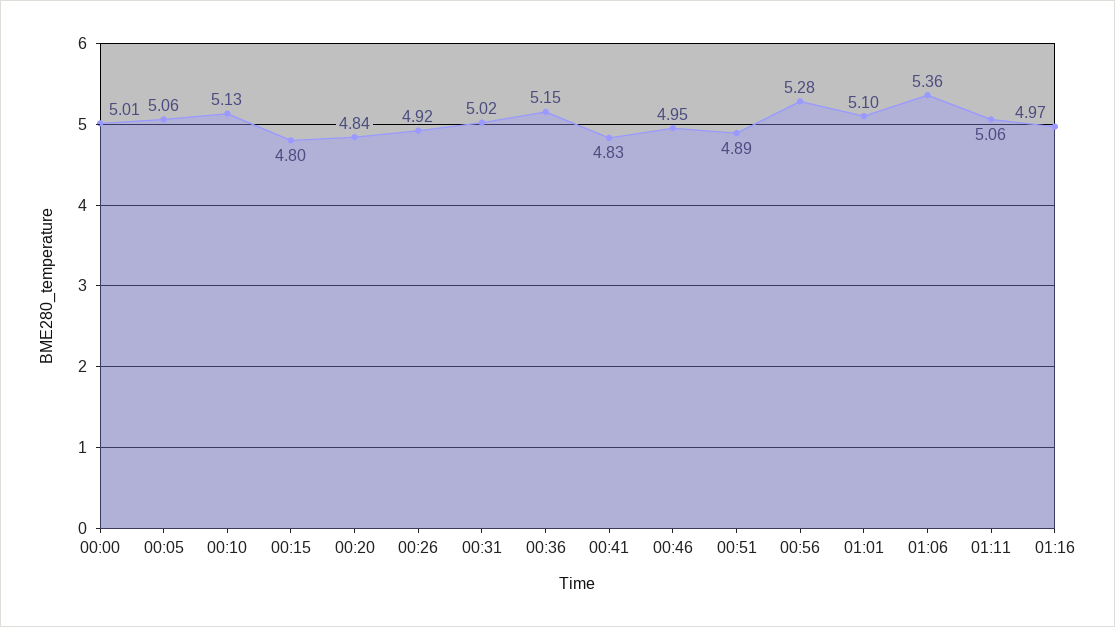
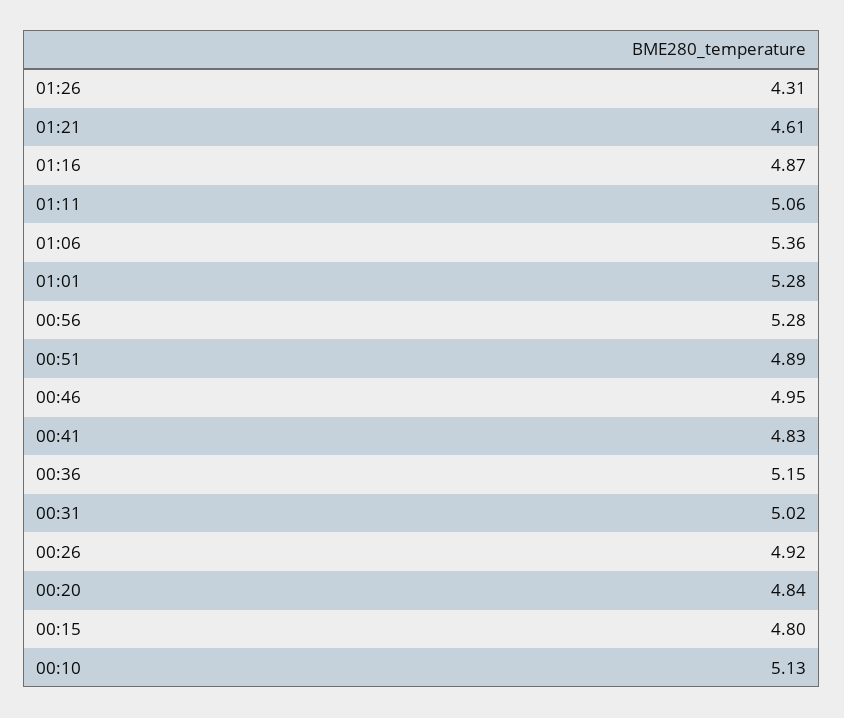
00:00: 5.01 -> none
00:05: 5.06 -> none
01:01: 5.1 -> 5.28
01:16: 4.97 -> 4.87
01:26: none -> 4.31
01:21: none -> 4.61

